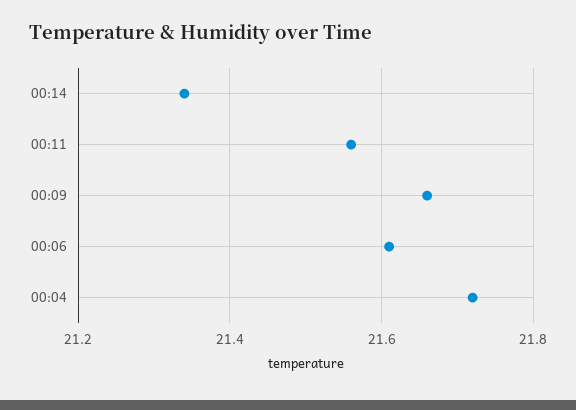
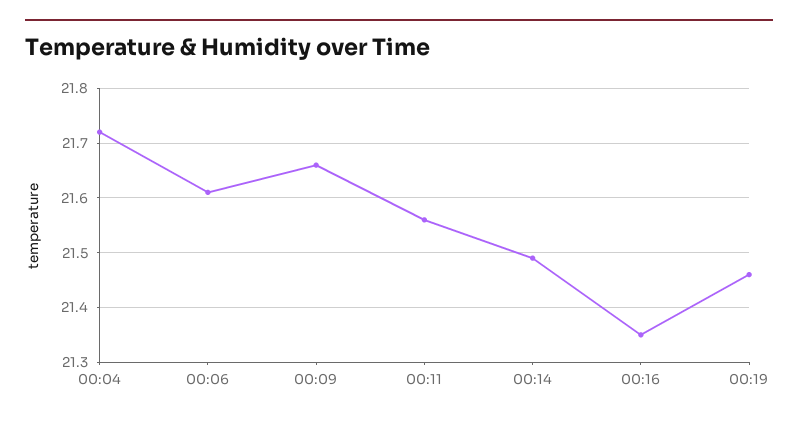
00:14: 21.35 -> 21.5
00:16: none -> 21.35
00:19: none -> 21.45

